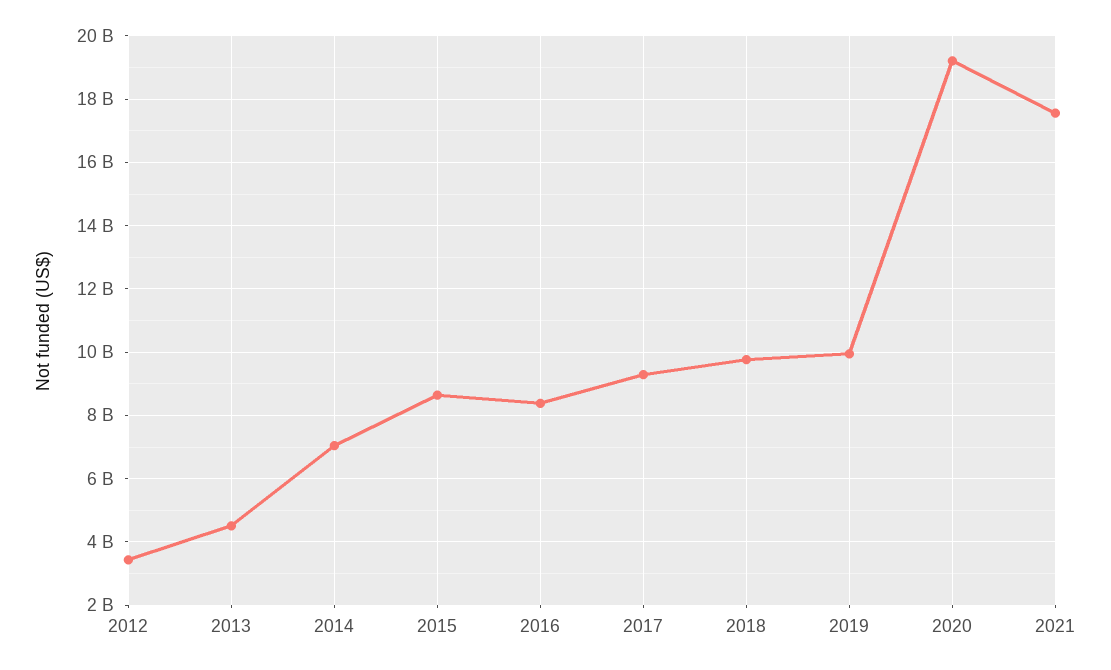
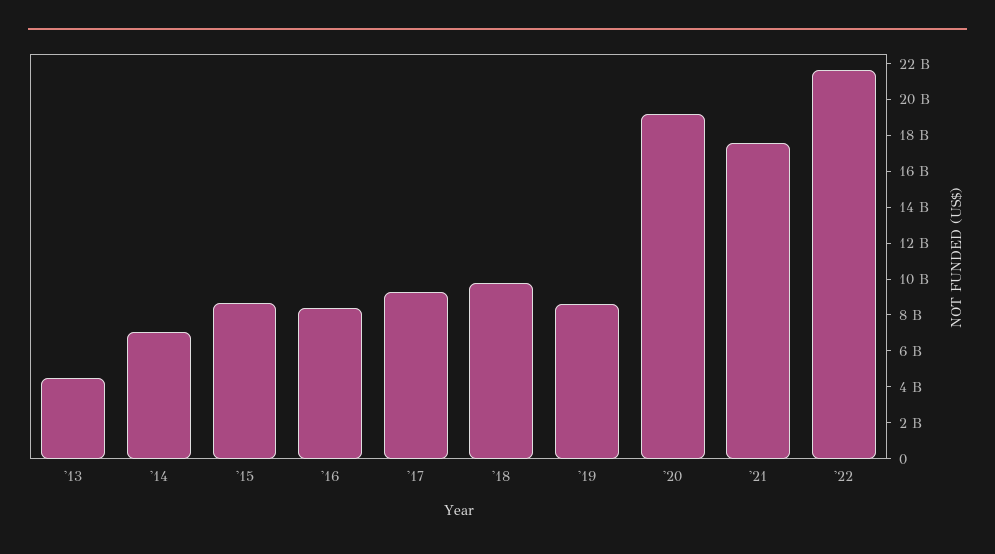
2012: 3400000000 -> none
2019: 10000000000 -> 8500000000
'22: none -> 21500000000

